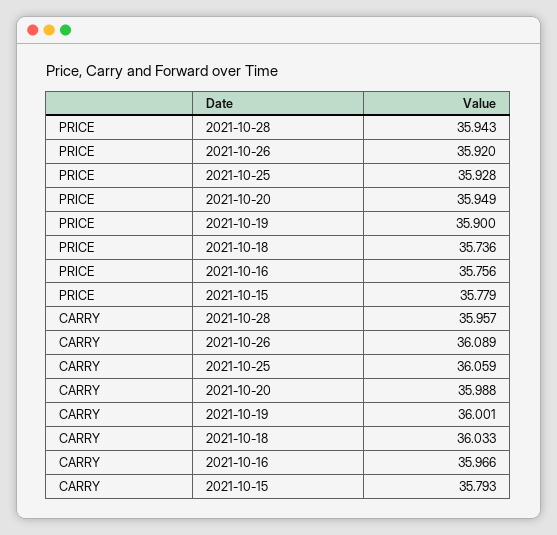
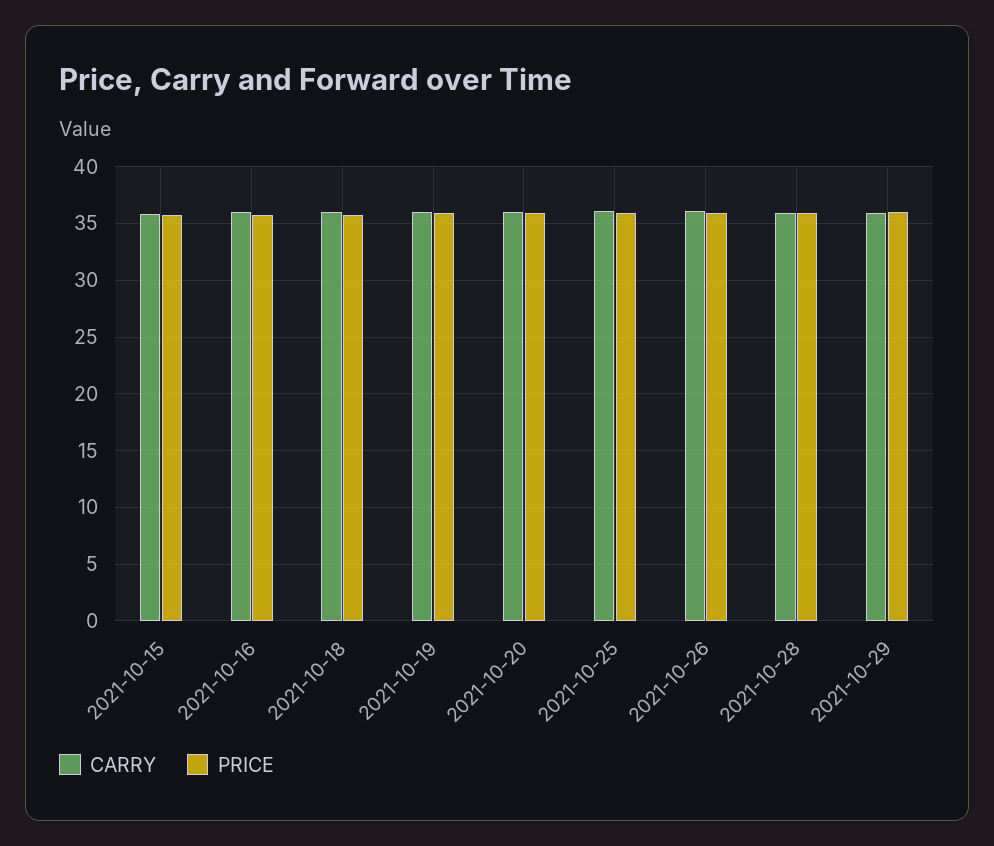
CARRY, 2021-10-29: none -> 36
PRICE, 2021-10-29: none -> 36

